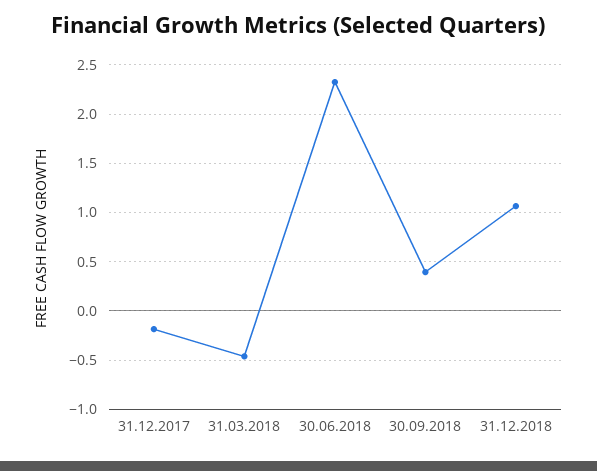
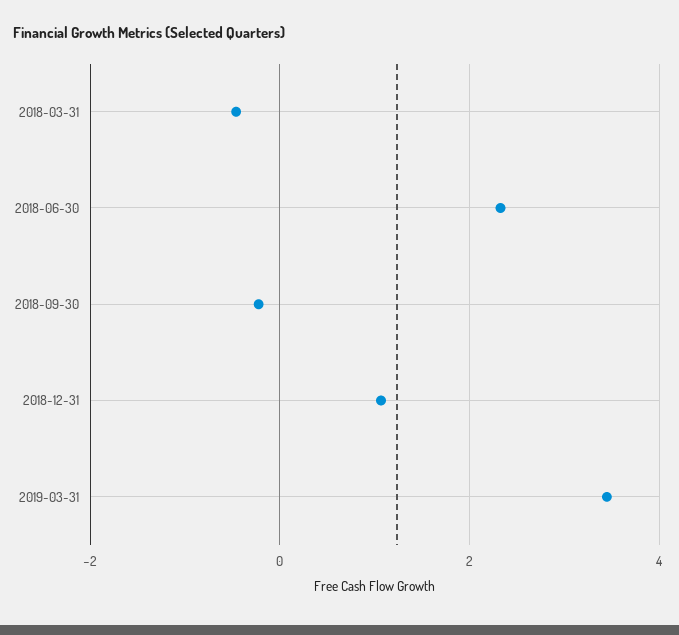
31.12.2017: -0.2 -> none
30.09.2018: 0.4 -> -0.2
2019-03-31: none -> 3.4

